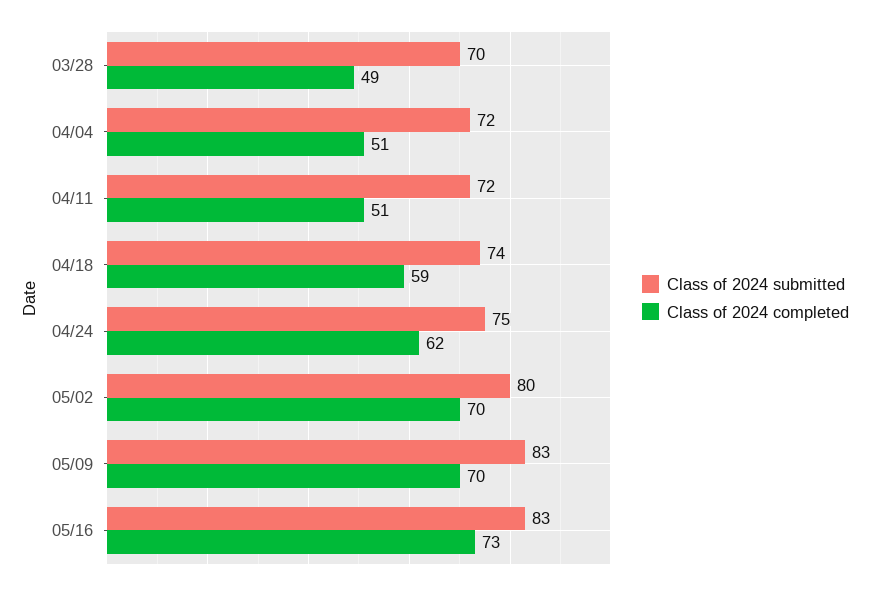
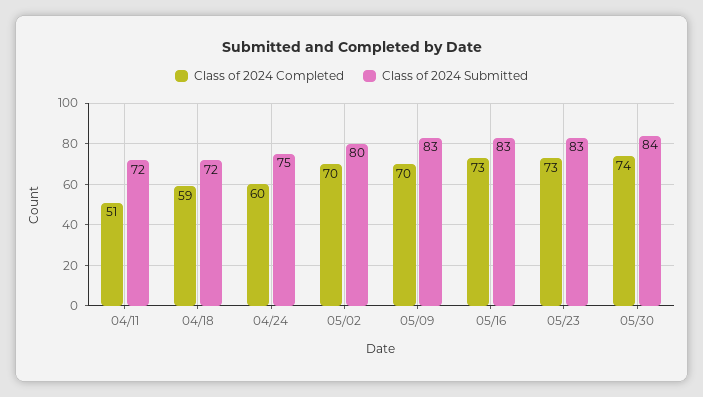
Class of 2024 submitted, 03/28: 70 -> none
Class of 2024 completed, 03/28: 49 -> none
Class of 2024 submitted, 04/04: 72 -> none
Class of 2024 completed, 04/04: 51 -> none
Class of 2024 submitted, 04/18: 74 -> 72
Class of 2024 completed, 04/24: 62 -> 60
Class of 2024 completed, 05/23: none -> 73
Class of 2024 submitted, 05/23: none -> 83
Class of 2024 completed, 05/30: none -> 74
Class of 2024 submitted, 05/30: none -> 84

